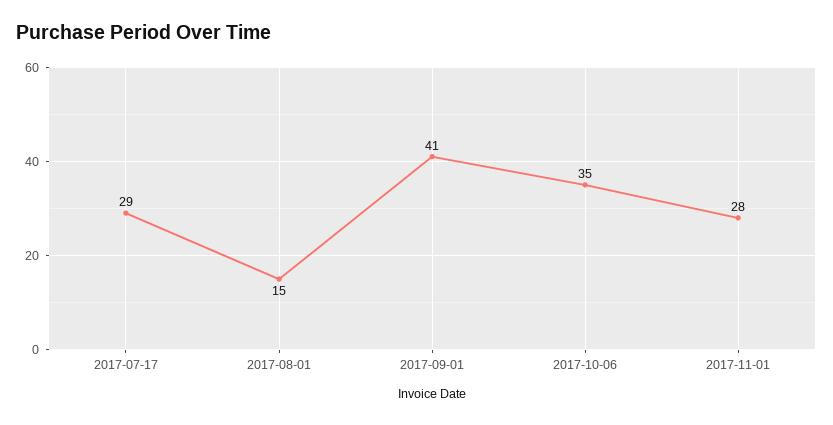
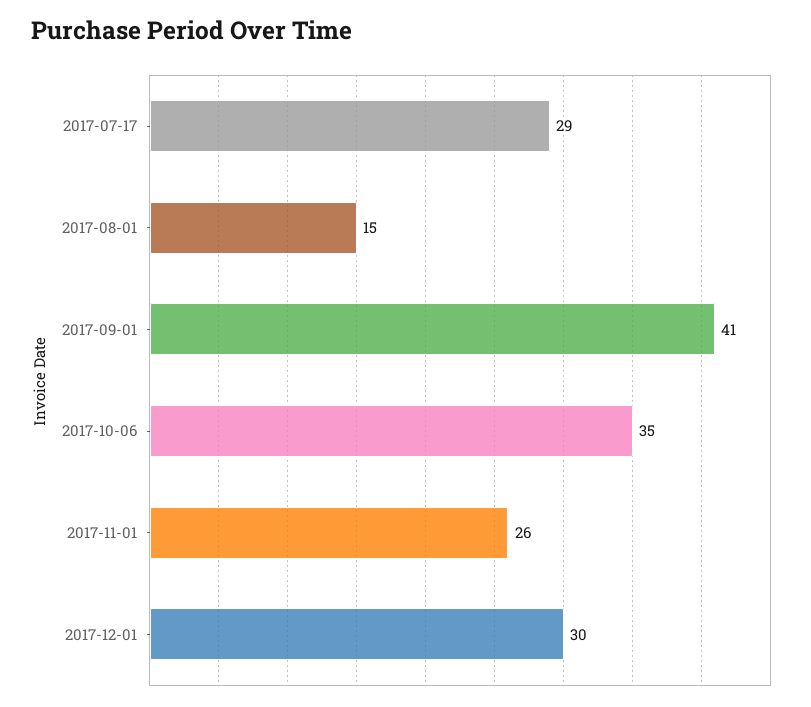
2017-11-01: 28 -> 26
2017-12-01: none -> 30

